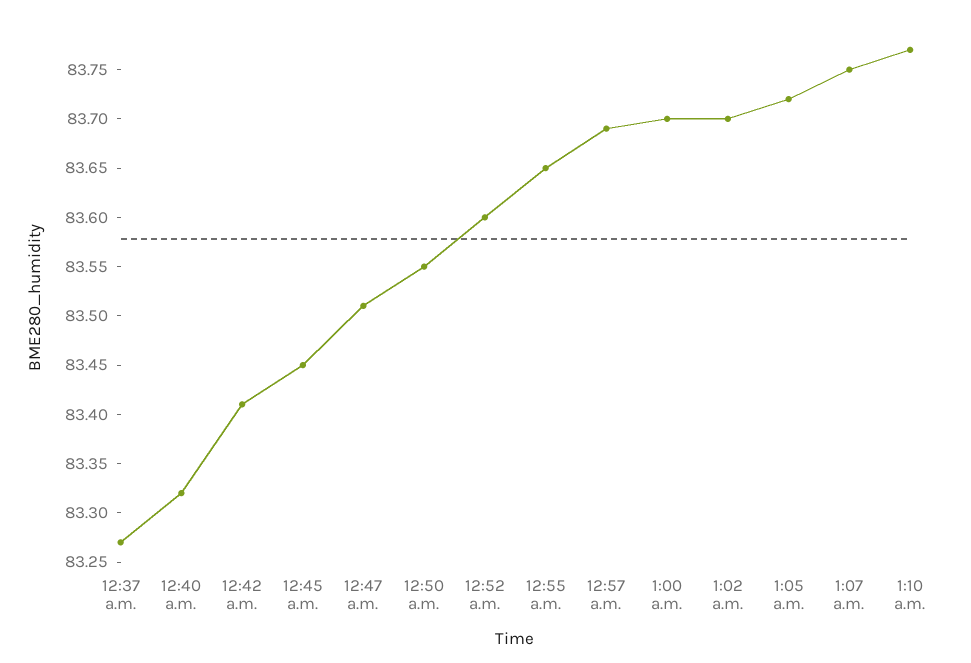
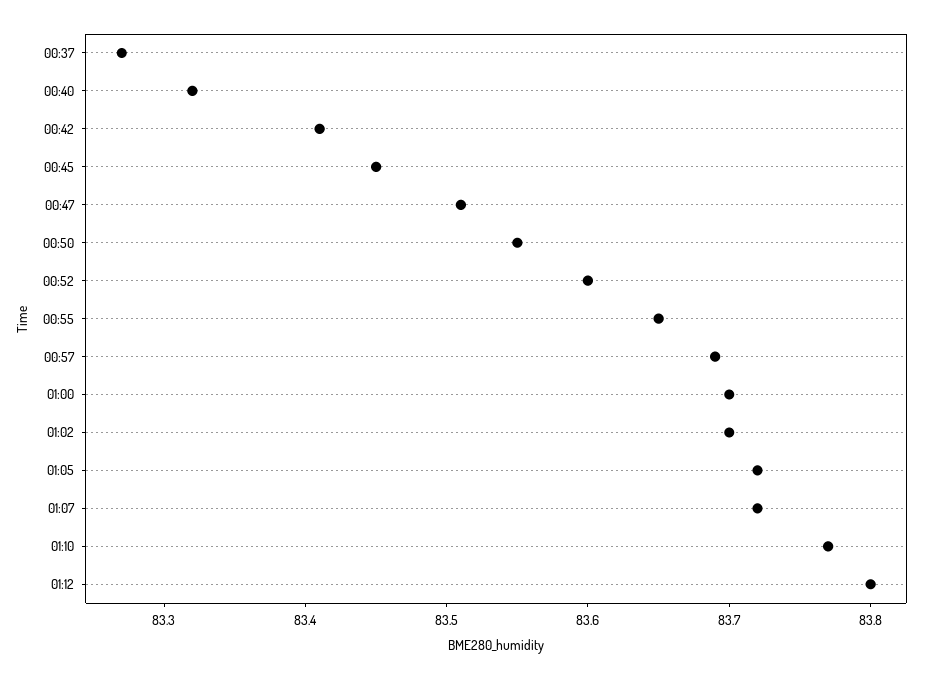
1:07 a.m.: 83.75 -> 83.72
01:12: none -> 83.8

